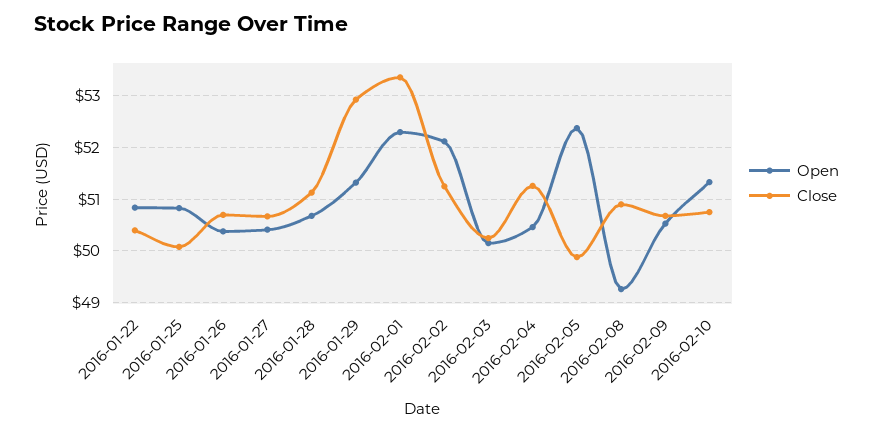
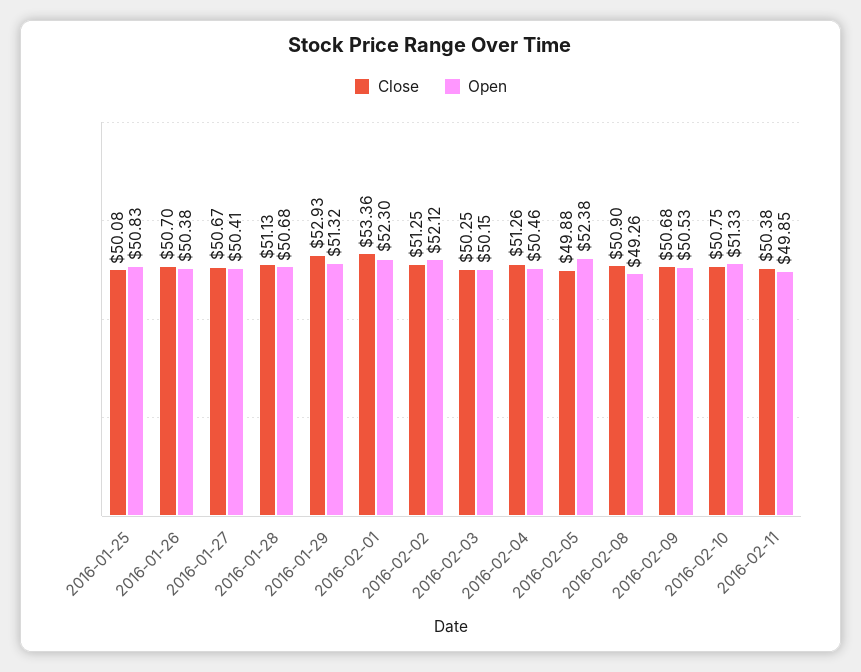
Open, 2016-01-22: 50.8 -> none
Close, 2016-01-22: 50.4 -> none
Close, 2016-02-11: none -> 50.38
Open, 2016-02-11: none -> 49.85

